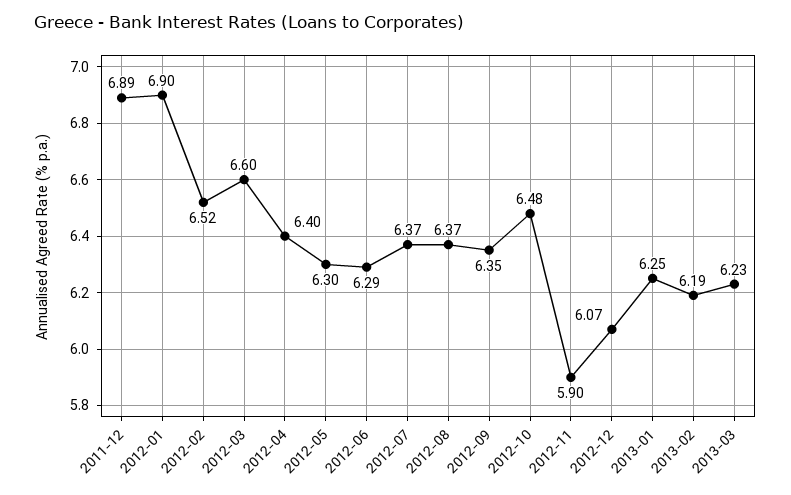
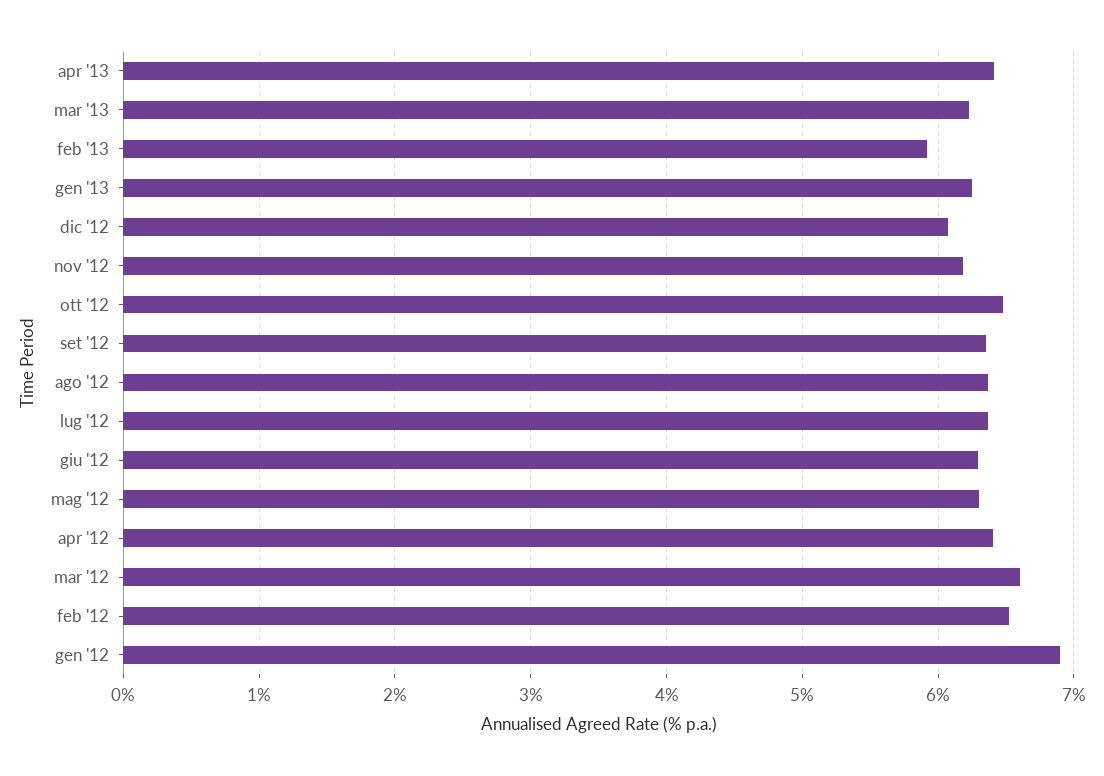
2011-12: 6.89 -> none
2012-11: 5.9 -> 6.2
2013-02: 6.19 -> 5.9
apr '13: none -> 6.4

